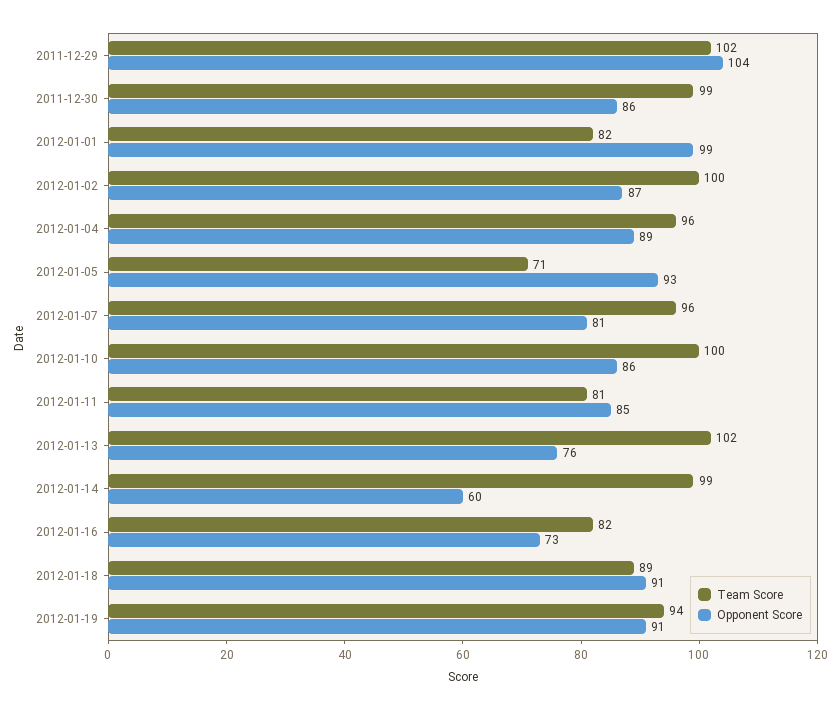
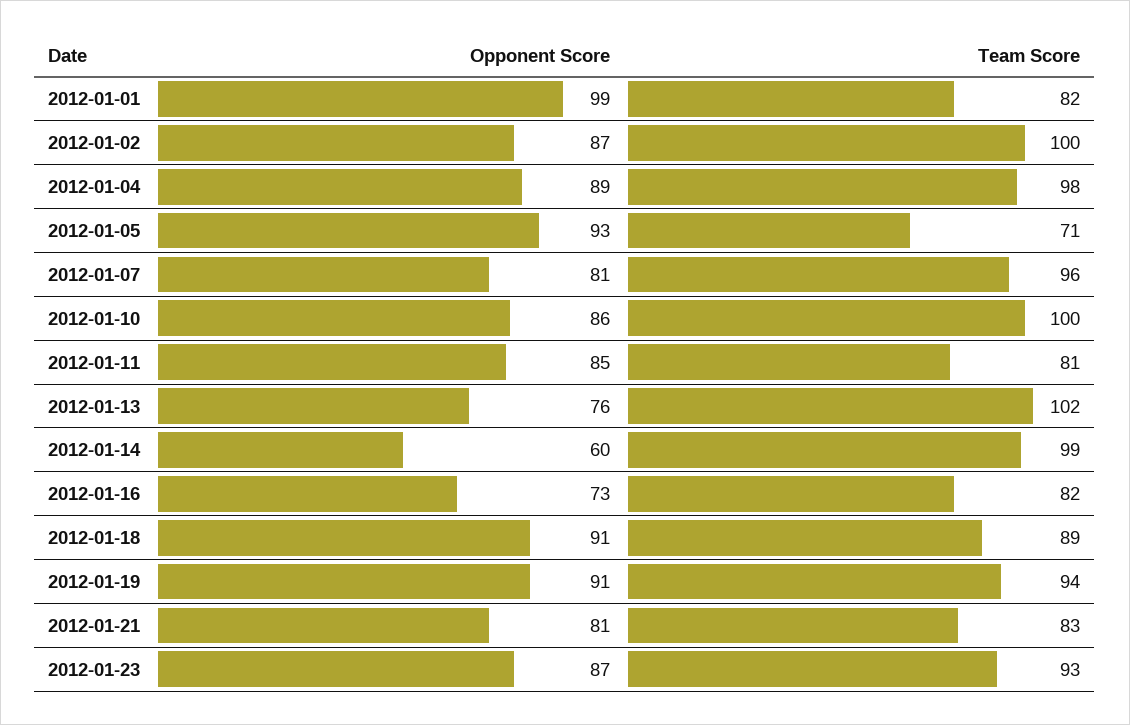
Team Score, 2011-12-29: 102 -> none
Opponent Score, 2011-12-29: 104 -> none
Team Score, 2011-12-30: 99 -> none
Opponent Score, 2011-12-30: 86 -> none
Team Score, 2012-01-04: 96 -> 98
Opponent Score, 2012-01-21: none -> 81
Team Score, 2012-01-21: none -> 83
Opponent Score, 2012-01-23: none -> 87
Team Score, 2012-01-23: none -> 93

